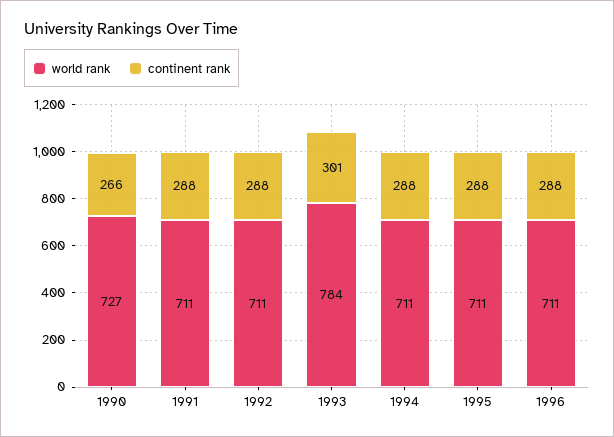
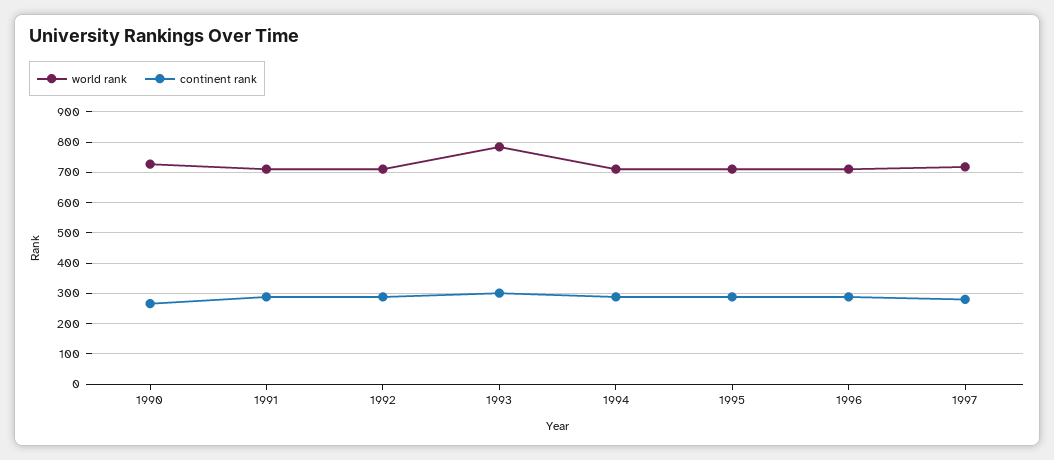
world rank, 1997: none -> 720
continent rank, 1997: none -> 280

